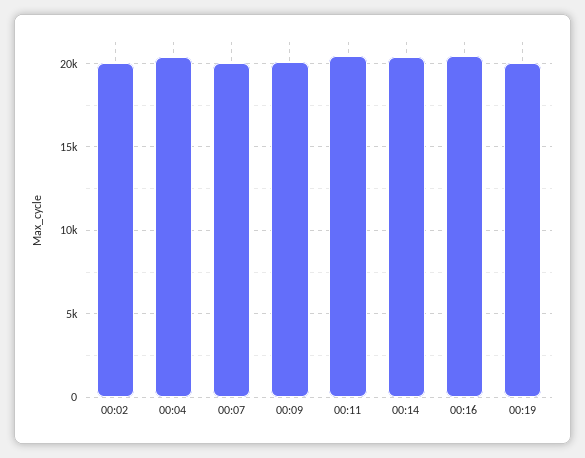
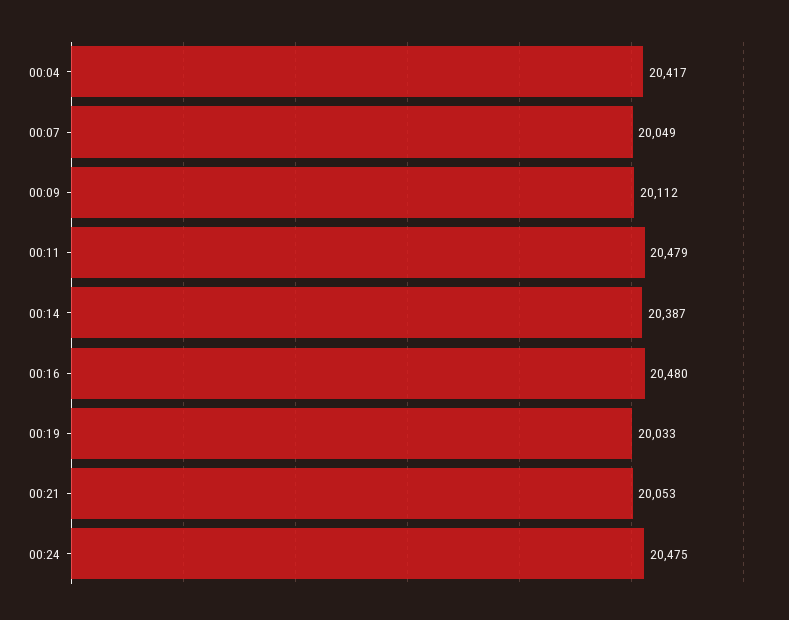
00:02: 20000 -> none
00:21: none -> 20053
00:24: none -> 20475

